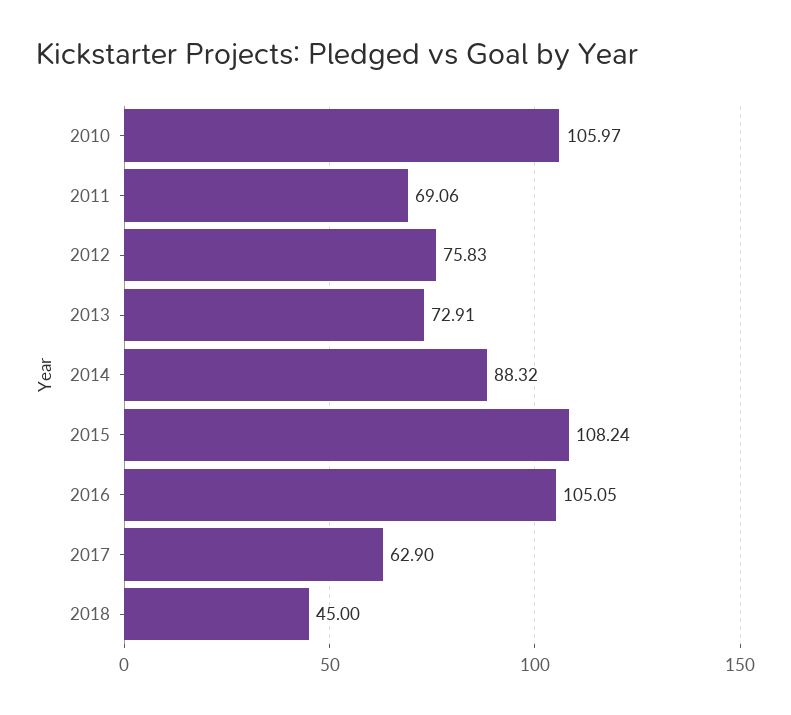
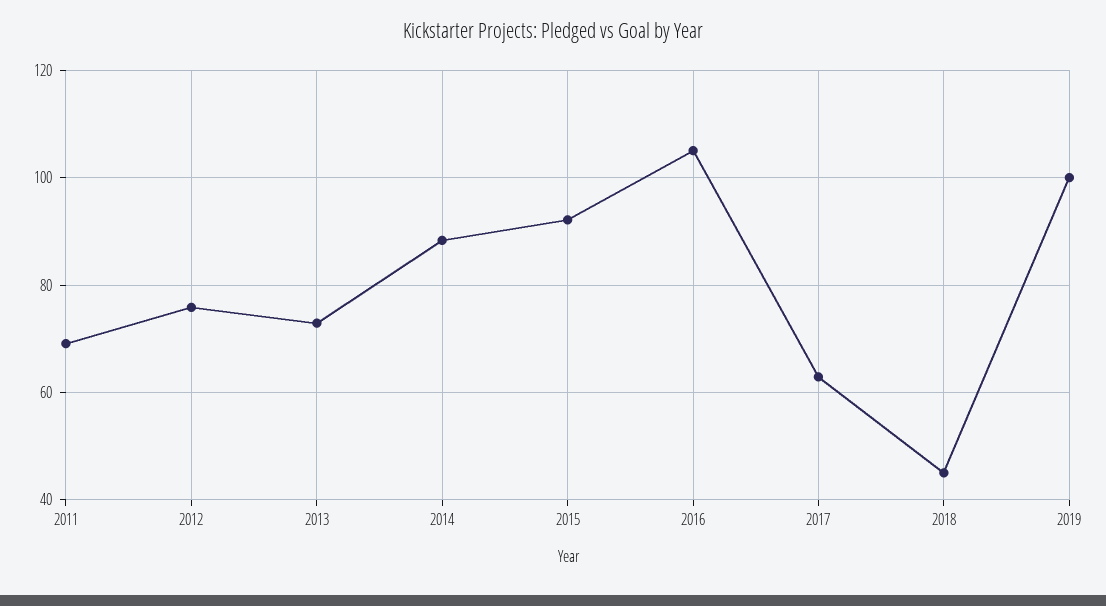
2010: 105.97 -> none
2015: 108.24 -> 92
2019: none -> 100

